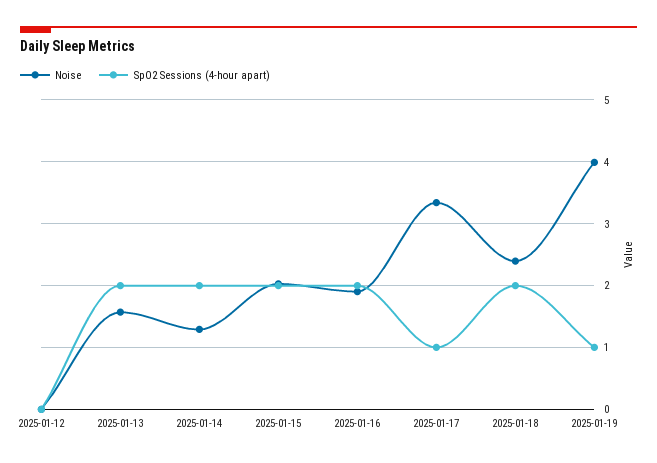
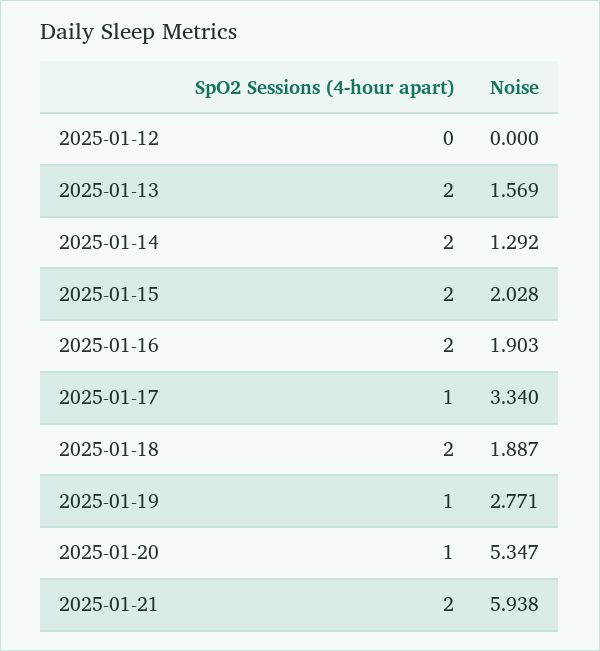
Noise, 2025-01-18: 2.4 -> 1.887
Noise, 2025-01-19: 4 -> 2.771
SpO2 Sessions (4-hour apart), 2025-01-20: none -> 1
Noise, 2025-01-20: none -> 5.347
SpO2 Sessions (4-hour apart), 2025-01-21: none -> 2
Noise, 2025-01-21: none -> 5.938

